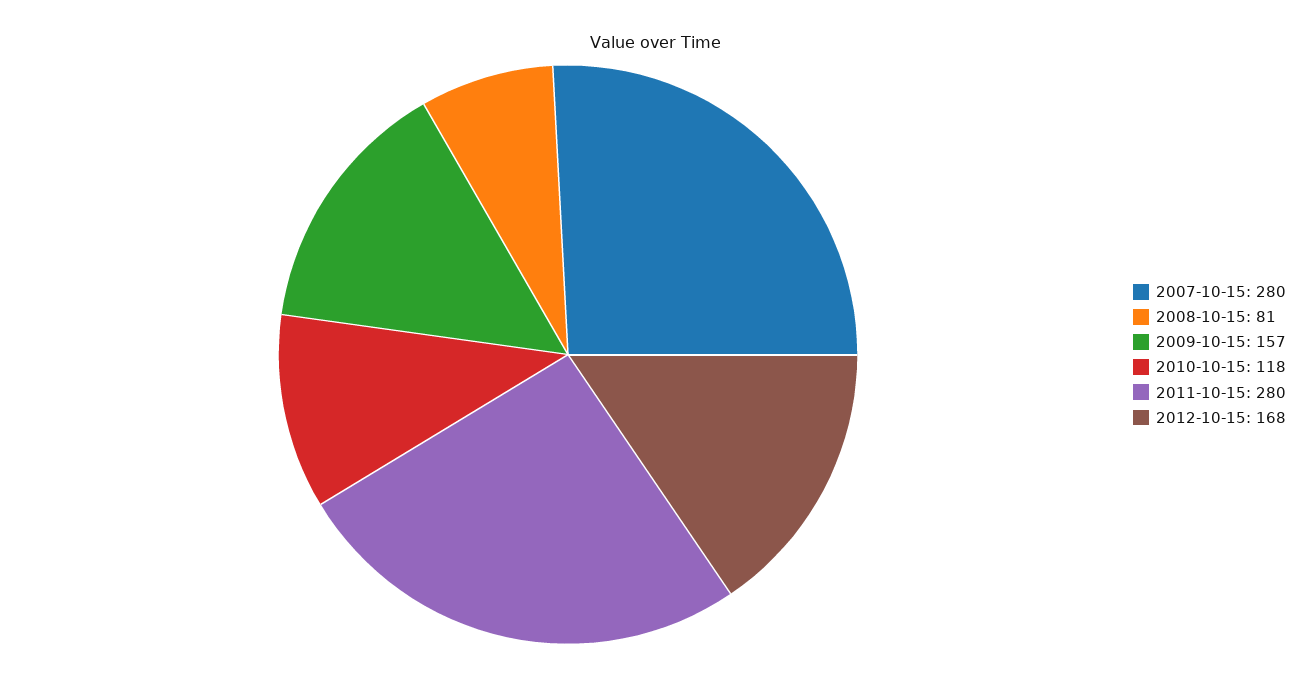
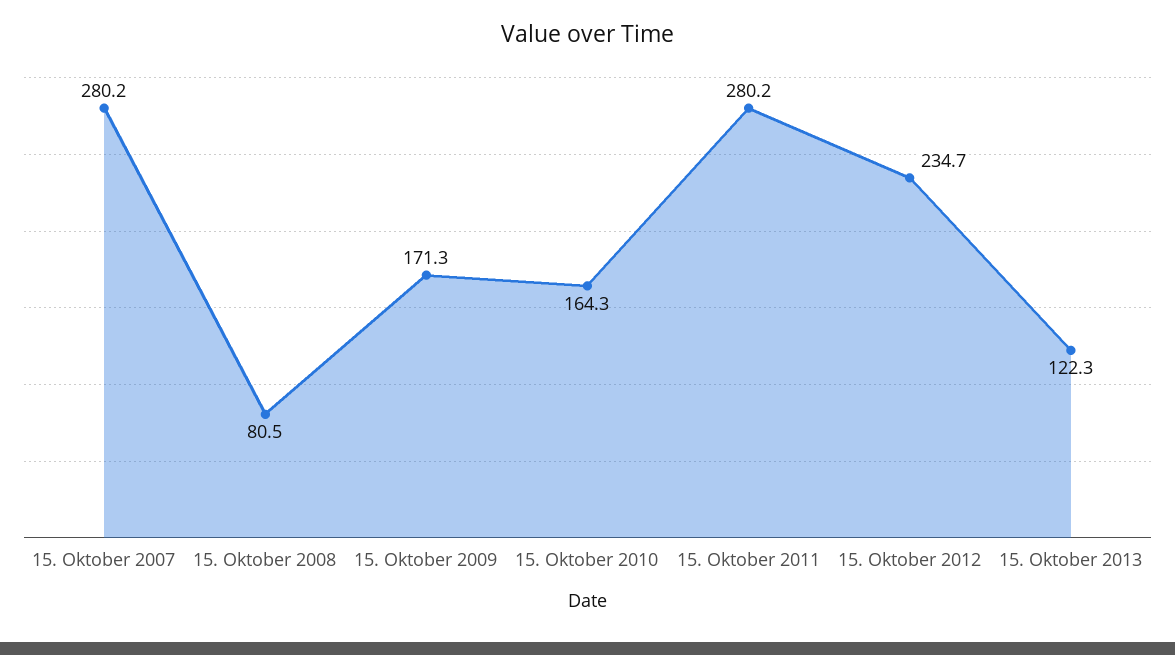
2009-10-15: 157 -> 171.3
2010-10-15: 118 -> 164.3
2012-10-15: 168 -> 234.7
15. Oktober 2013: none -> 122.3

